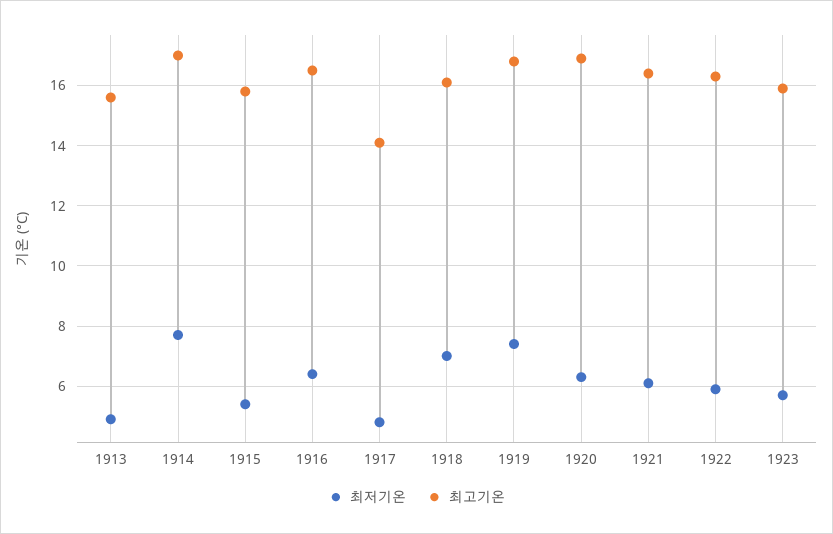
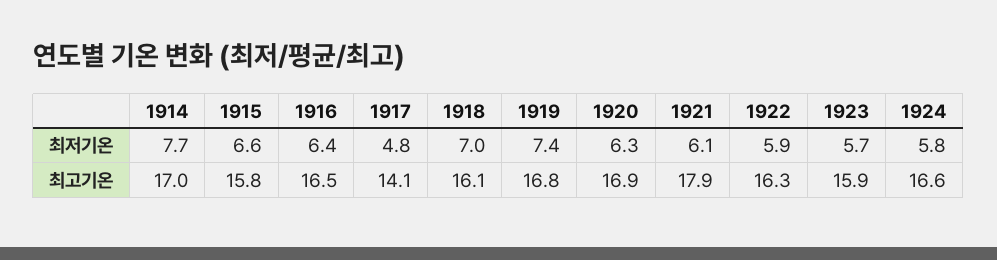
최저기온, 1913: 5 -> none
최고기온, 1913: 15.5 -> none
최저기온, 1915: 5.5 -> 6.6
최고기온, 1921: 16.5 -> 17.9
최저기온, 1924: none -> 5.8
최고기온, 1924: none -> 16.6

